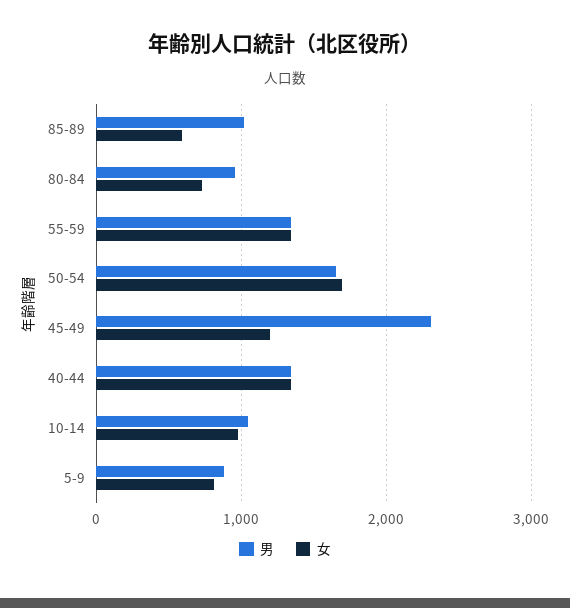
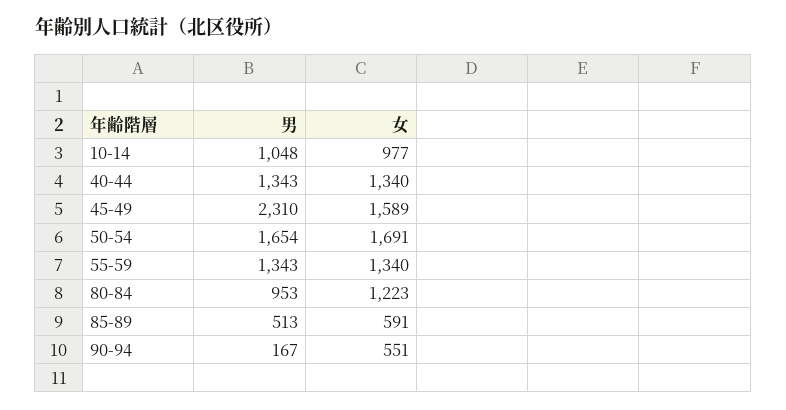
男, 85-89: 1000 -> 513
女, 80-84: 700 -> 1223
女, 45-49: 1200 -> 1589
男, 5-9: 900 -> none
女, 5-9: 800 -> none
男, 90-94: none -> 167
女, 90-94: none -> 551

